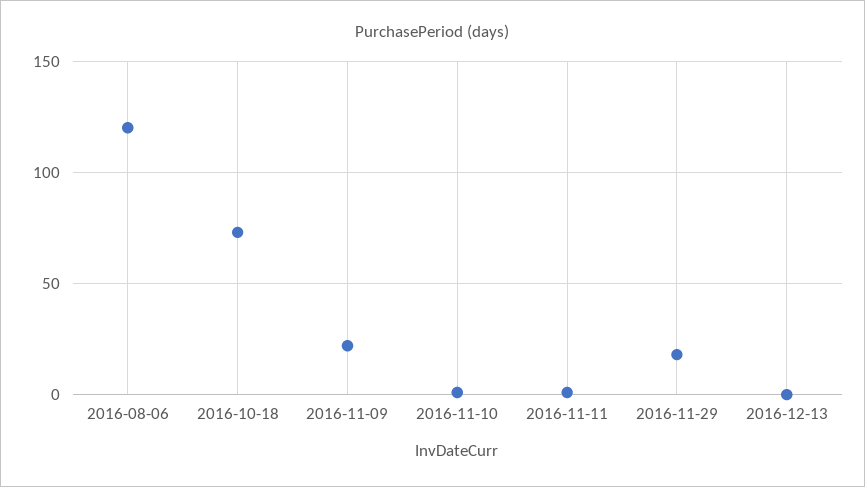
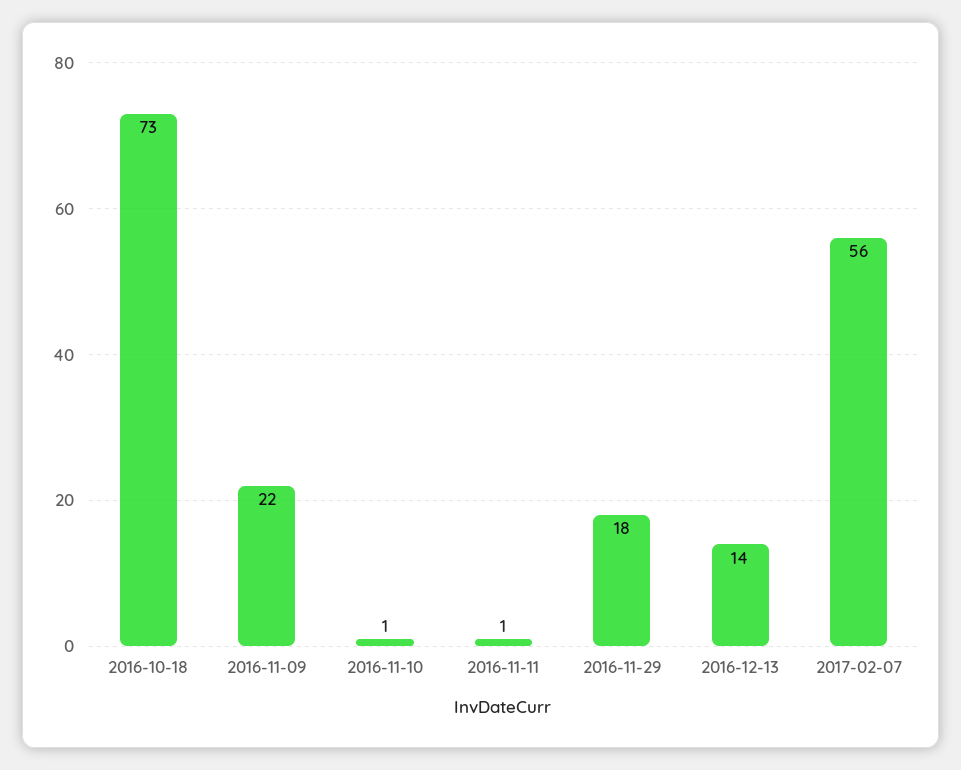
2016-08-06: 120 -> none
2016-12-13: 0 -> 14
2017-02-07: none -> 56

